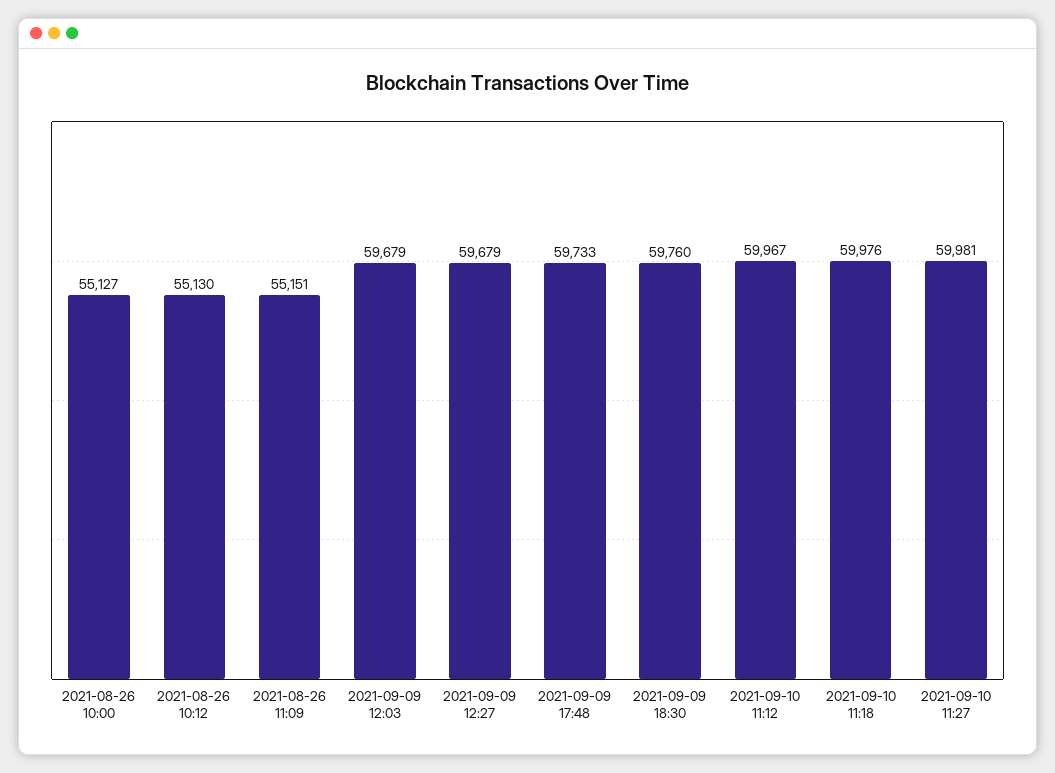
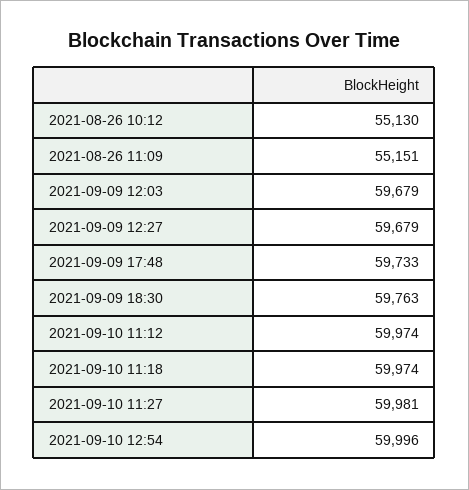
2021-08-26 10:00: 55127 -> none
2021-09-09 18:30: 59760 -> 59763
2021-09-10 11:12: 59967 -> 59974
2021-09-10 11:18: 59976 -> 59974
2021-09-10 12:54: none -> 59996

